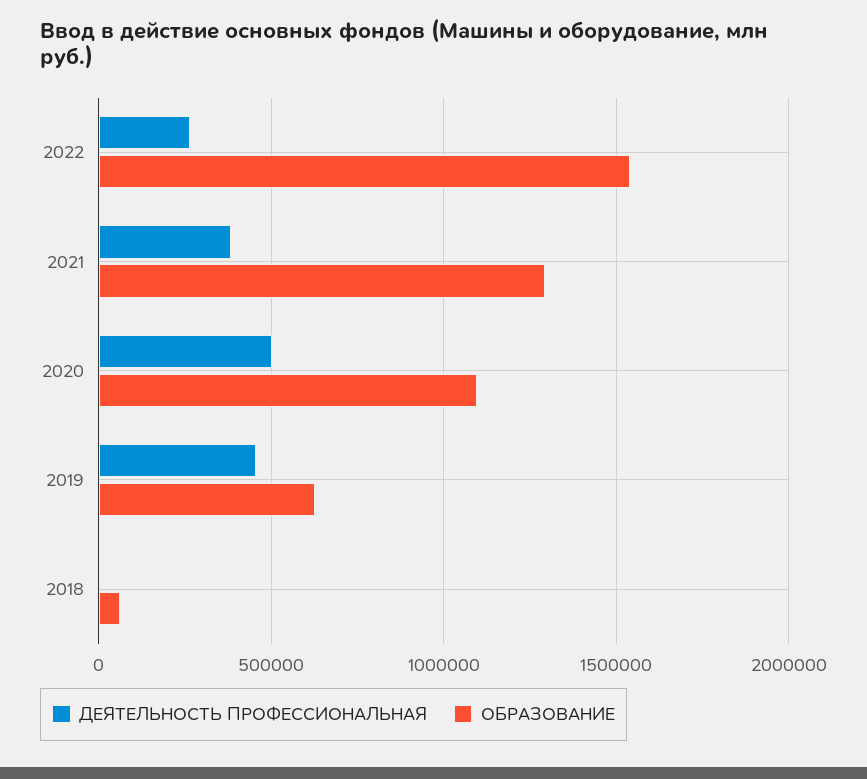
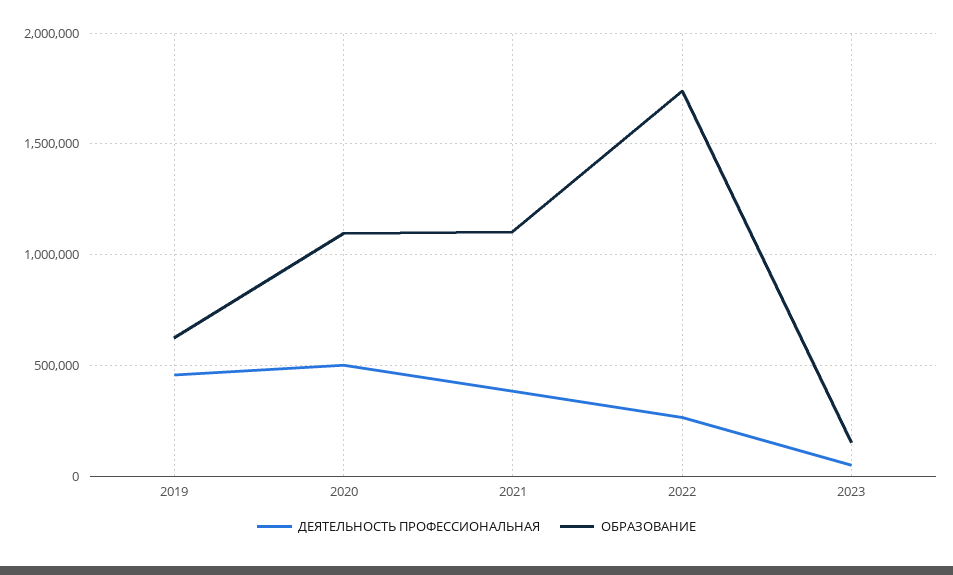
ОБРАЗОВАНИЕ, 2022: 1550000 -> 1750000
ОБРАЗОВАНИЕ, 2021: 1300000 -> 1100000
ДЕЯТЕЛЬНОСТЬ ПРОФЕССИОНАЛЬНАЯ, 2018: 0 -> none
ОБРАЗОВАНИЕ, 2018: 50000 -> none
ДЕЯТЕЛЬНОСТЬ ПРОФЕССИОНАЛЬНАЯ, 2023: none -> 50000
ОБРАЗОВАНИЕ, 2023: none -> 150000

